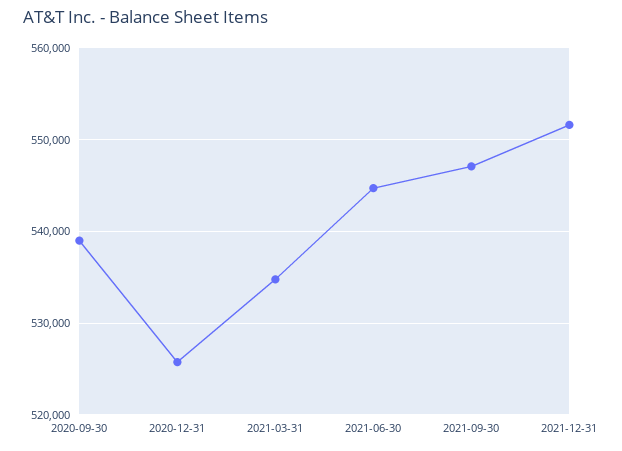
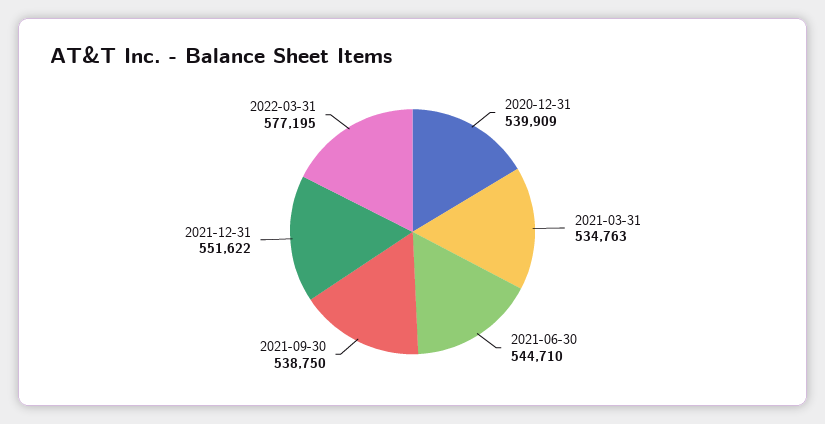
2020-09-30: 539000 -> none
2020-12-31: 526000 -> 539909
2021-09-30: 547000 -> 538750
2022-03-31: none -> 577195

